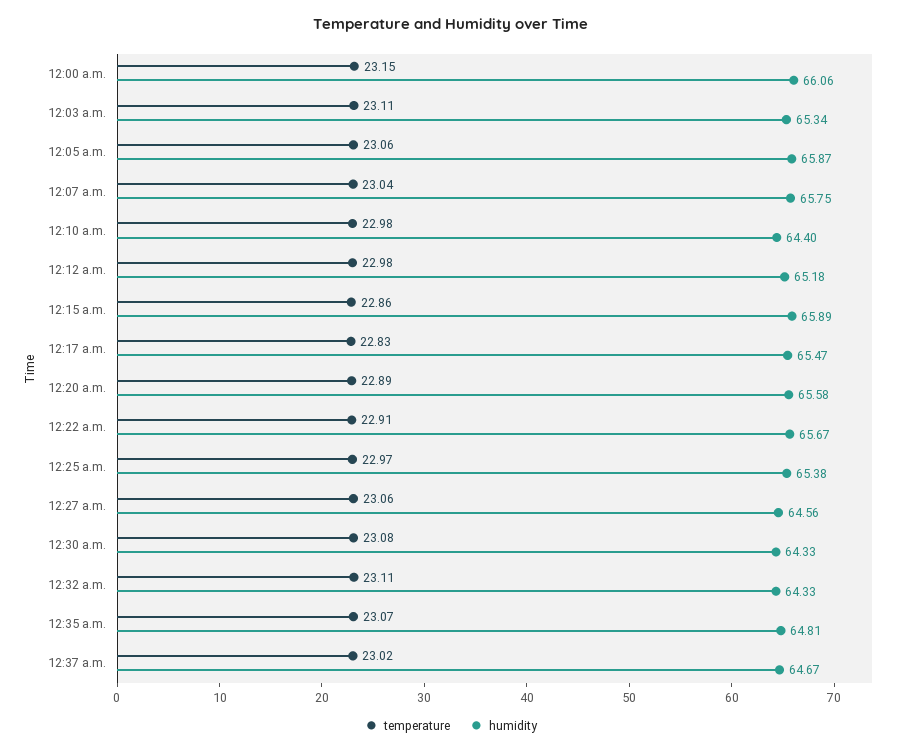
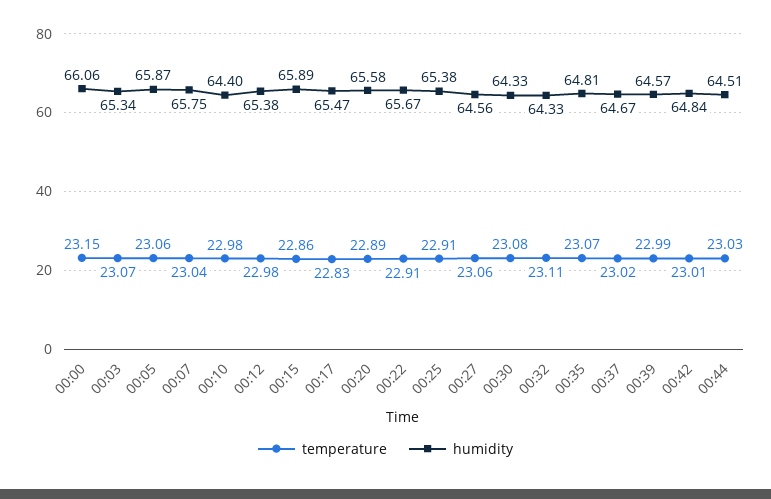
temperature, 12:03 a.m.: 23.11 -> 23.07
humidity, 12:12 a.m.: 65.18 -> 65.38
temperature, 12:25 a.m.: 22.97 -> 22.91
temperature, 00:39: none -> 22.99
humidity, 00:39: none -> 64.57
temperature, 00:42: none -> 23.01
humidity, 00:42: none -> 64.84
temperature, 00:44: none -> 23.03
humidity, 00:44: none -> 64.51

